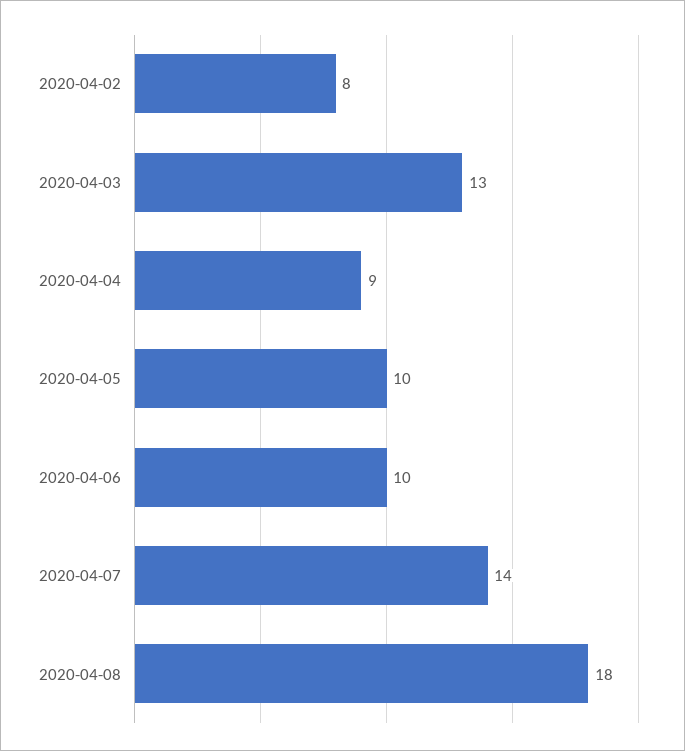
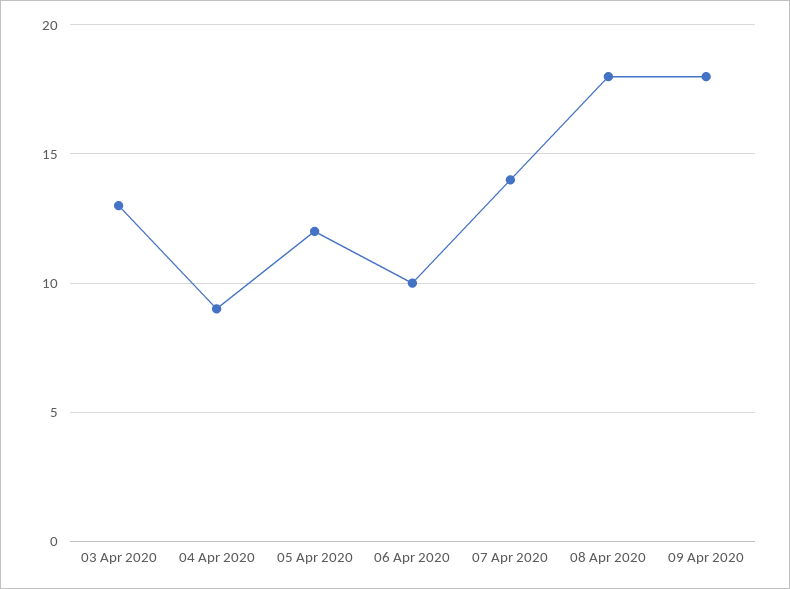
2020-04-02: 8 -> none
2020-04-05: 10 -> 12
09 Apr 2020: none -> 18

